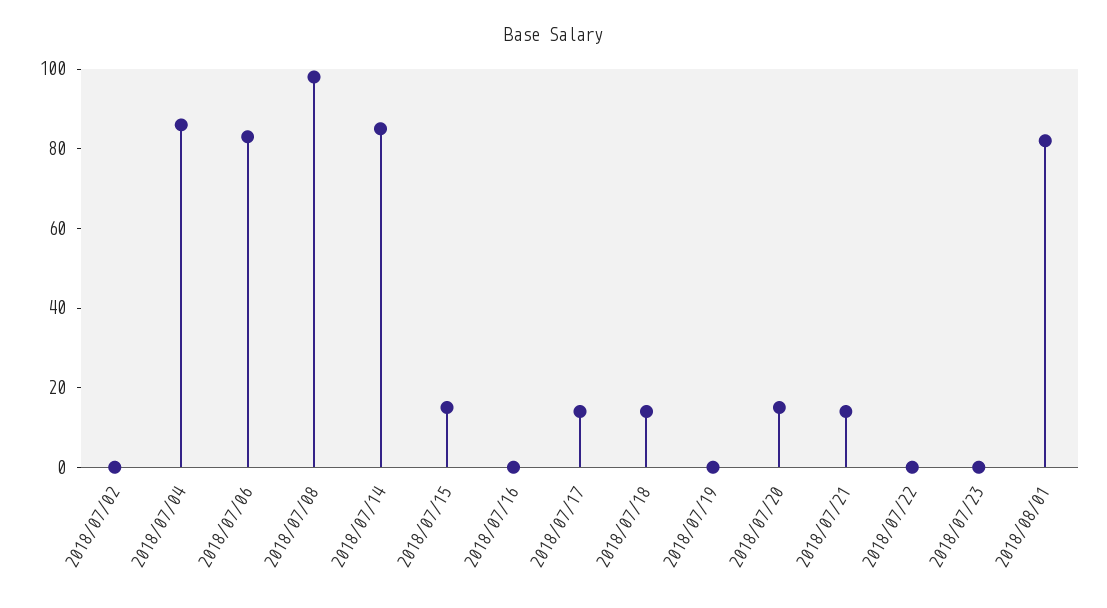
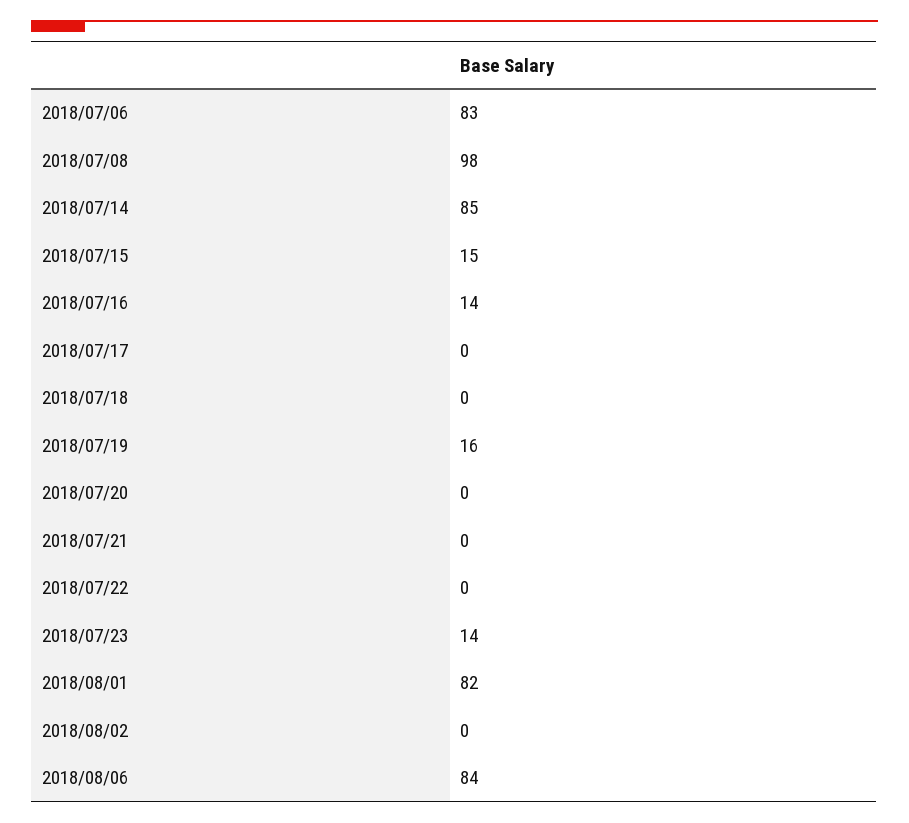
2018/07/02: 0 -> none
2018/07/04: 85 -> none
2018/07/16: 0 -> 14
2018/07/17: 15 -> 0
2018/07/18: 15 -> 0
2018/07/19: 0 -> 16
2018/07/20: 15 -> 0
2018/07/21: 15 -> 0
2018/07/23: 0 -> 14
2018/08/02: none -> 0
2018/08/06: none -> 84

